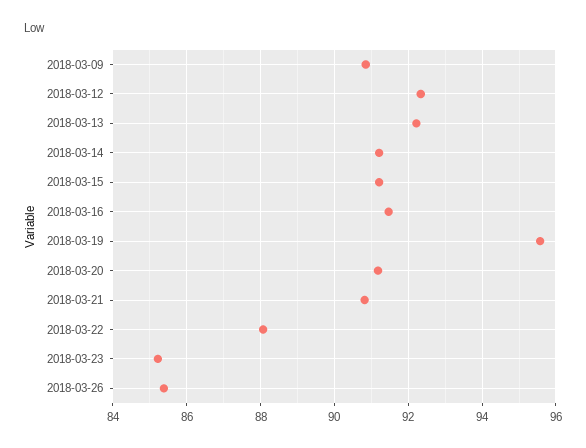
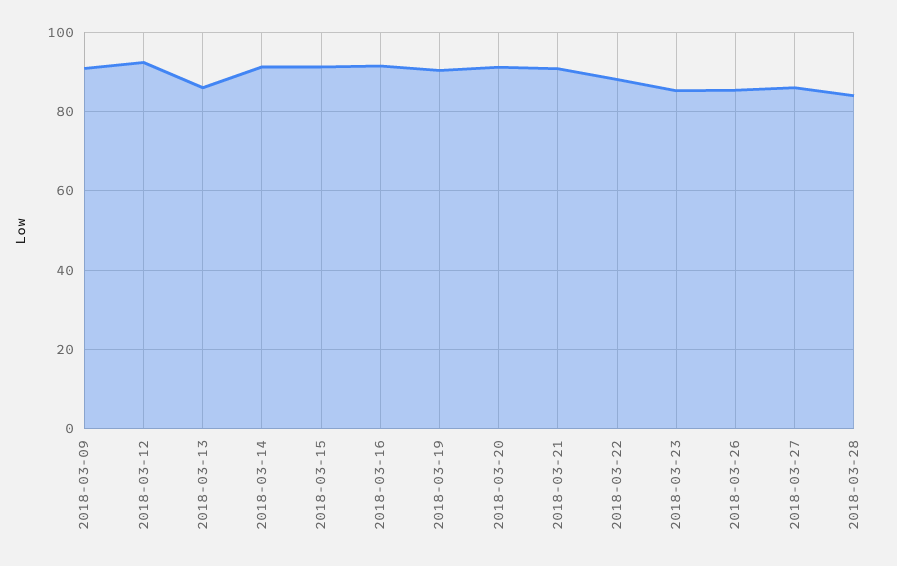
2018-03-13: 92.2 -> 86
2018-03-19: 95.6 -> 90
2018-03-27: none -> 86
2018-03-28: none -> 84

